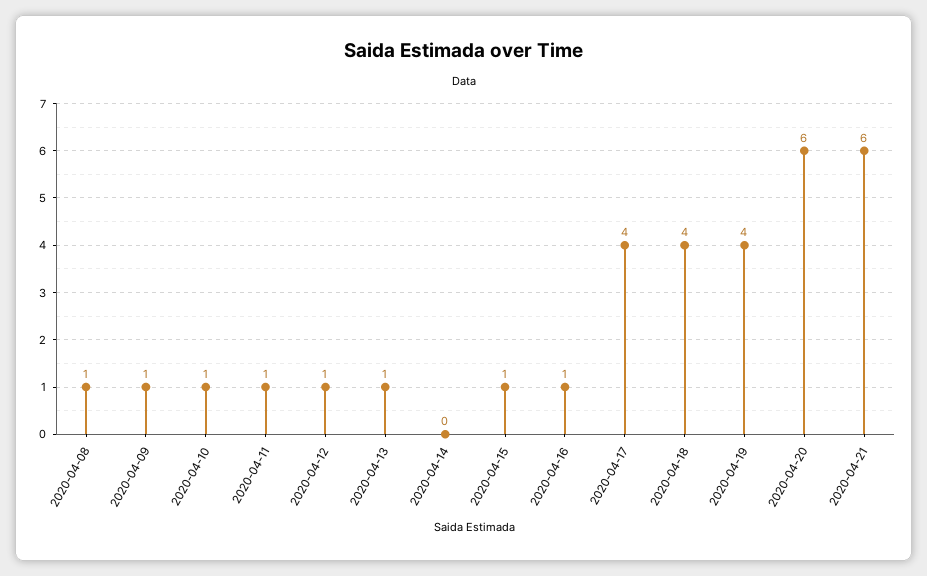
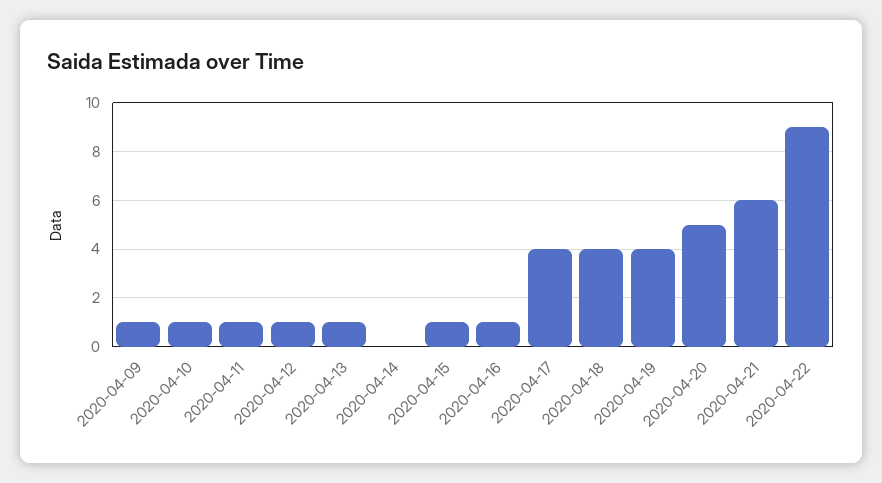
2020-04-08: 1 -> none
2020-04-20: 6 -> 5
2020-04-22: none -> 9

